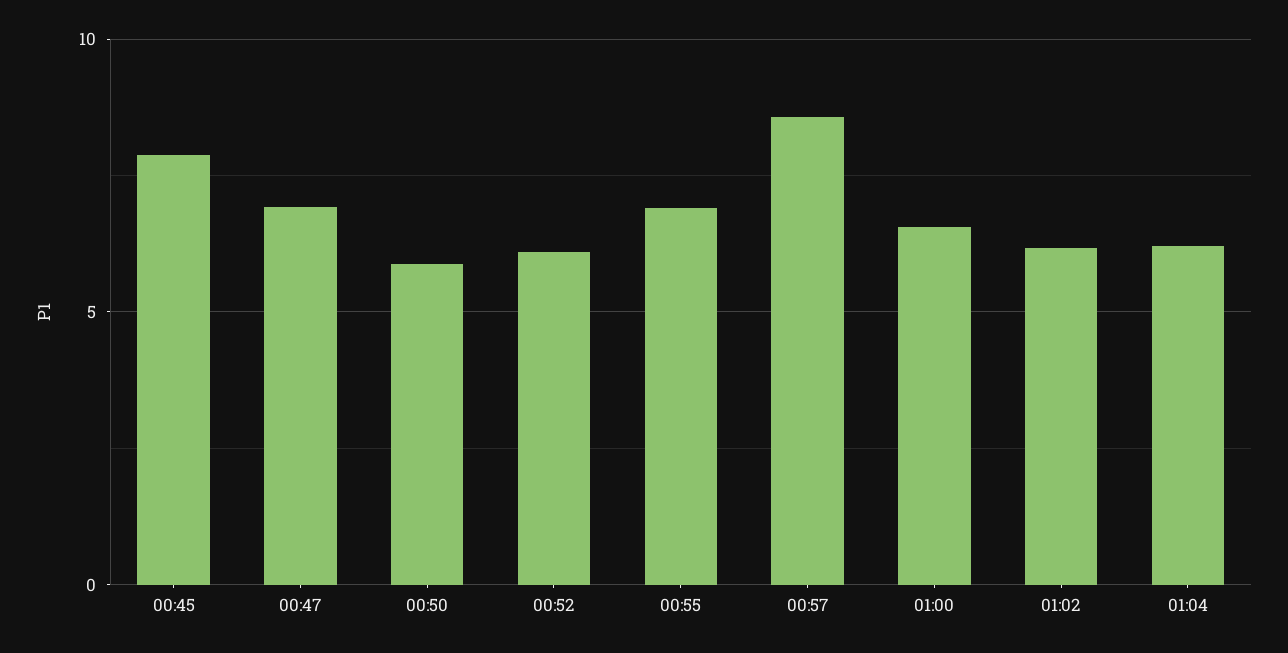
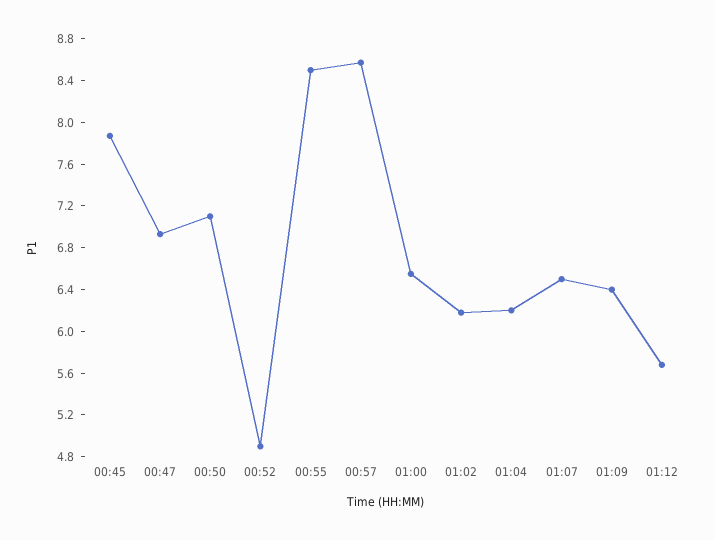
00:50: 6 -> 7.1
00:52: 6 -> 4.9
00:55: 7 -> 8.5
01:07: none -> 6.5
01:09: none -> 6.4
01:12: none -> 5.7

